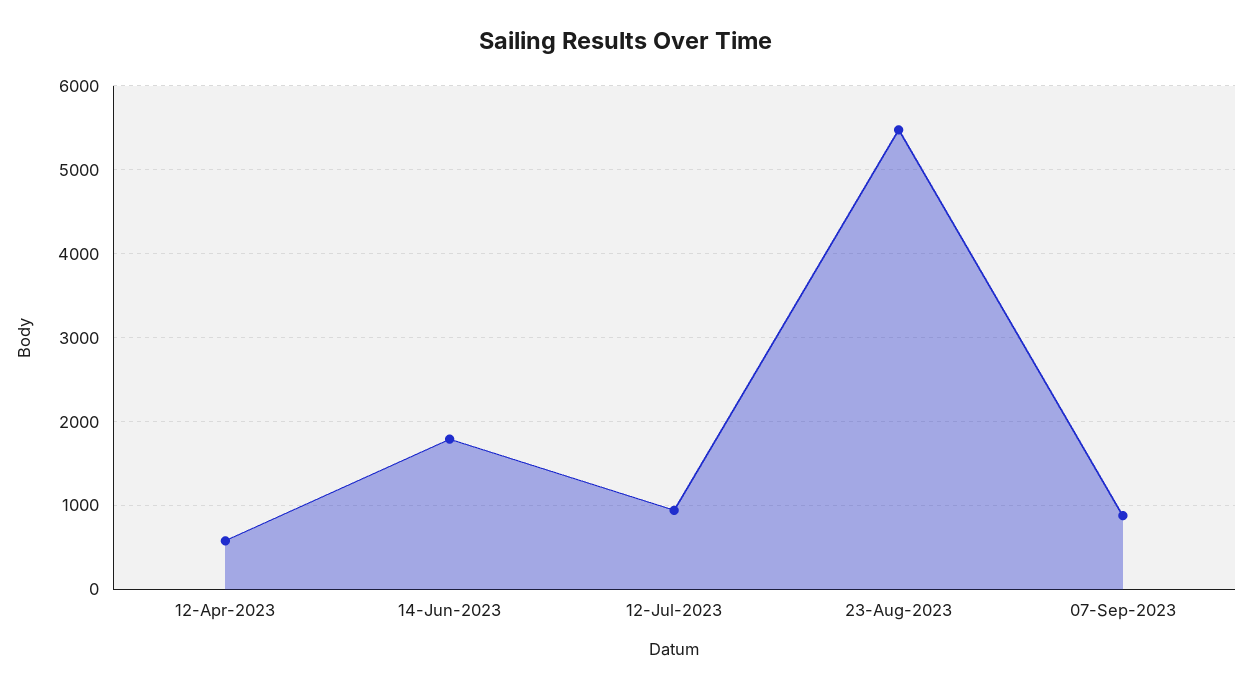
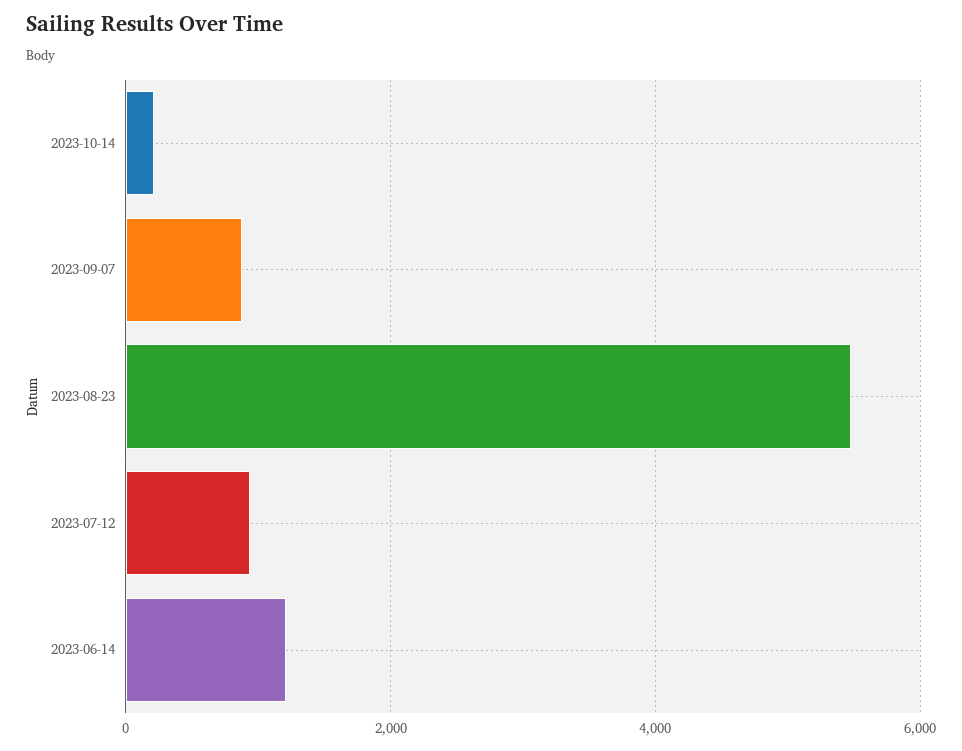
12-Apr-2023: 600 -> none
14-Jun-2023: 1800 -> 1200
2023-10-14: none -> 200

